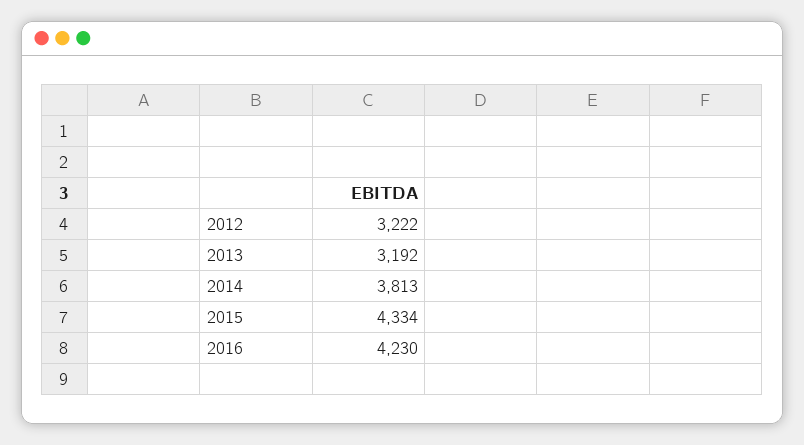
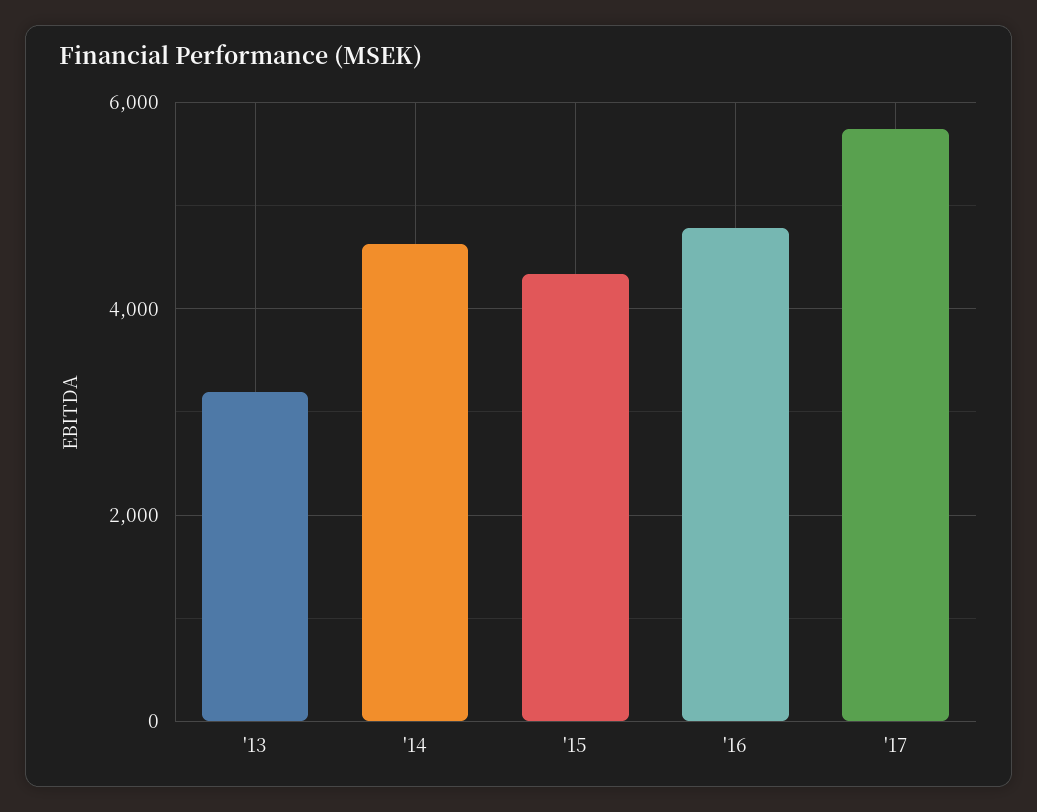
2012: 3222 -> none
2014: 3813 -> 4600
2016: 4230 -> 4800
'17: none -> 5800

